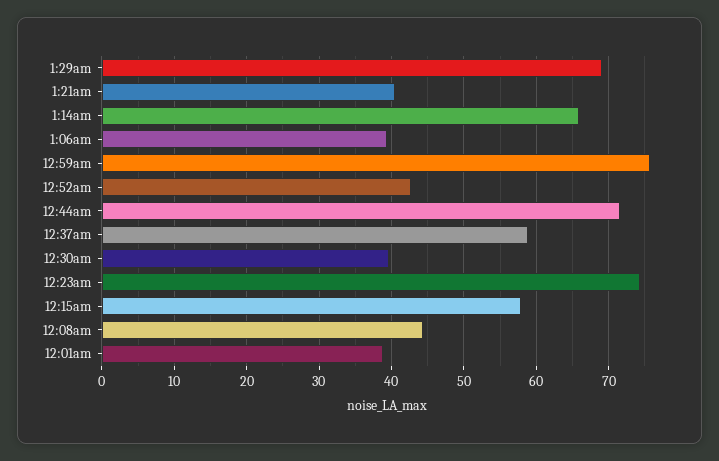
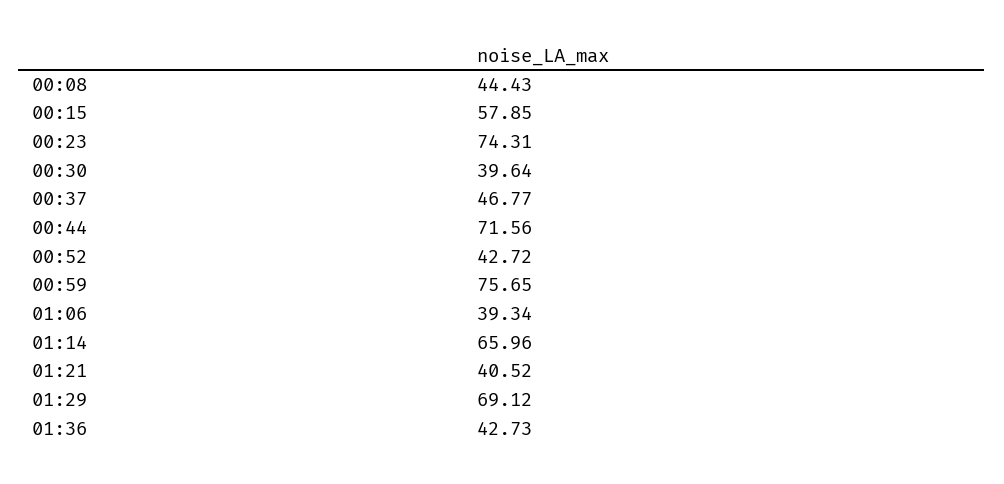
12:37am: 59 -> 46.77
12:01am: 39 -> none
01:36: none -> 42.73

